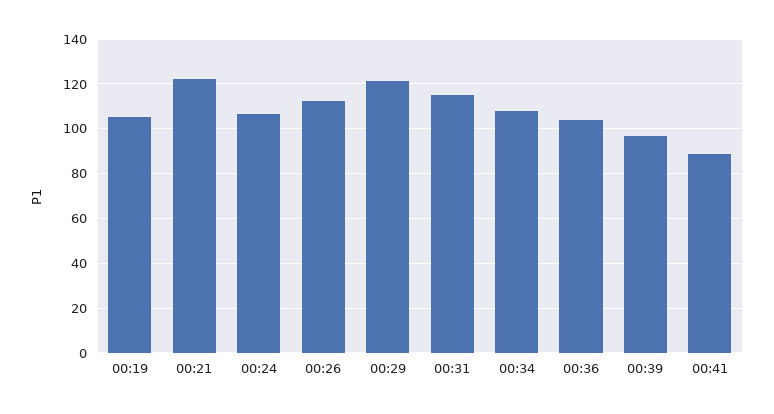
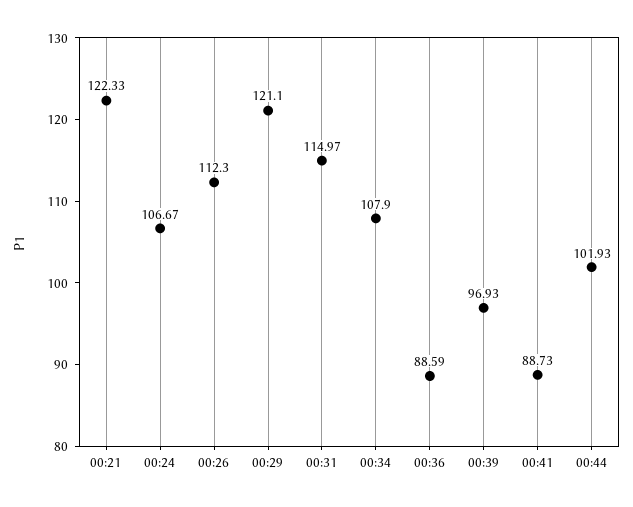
00:19: 105 -> none
00:36: 105 -> 88.59
00:44: none -> 101.93

